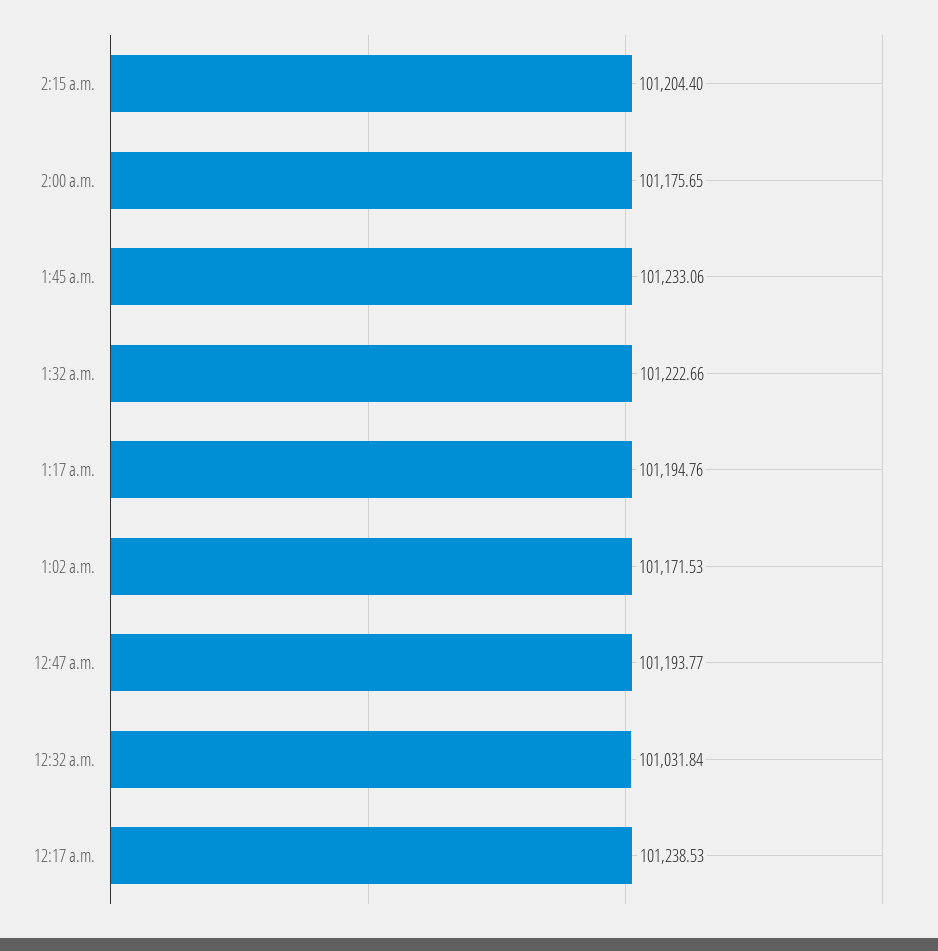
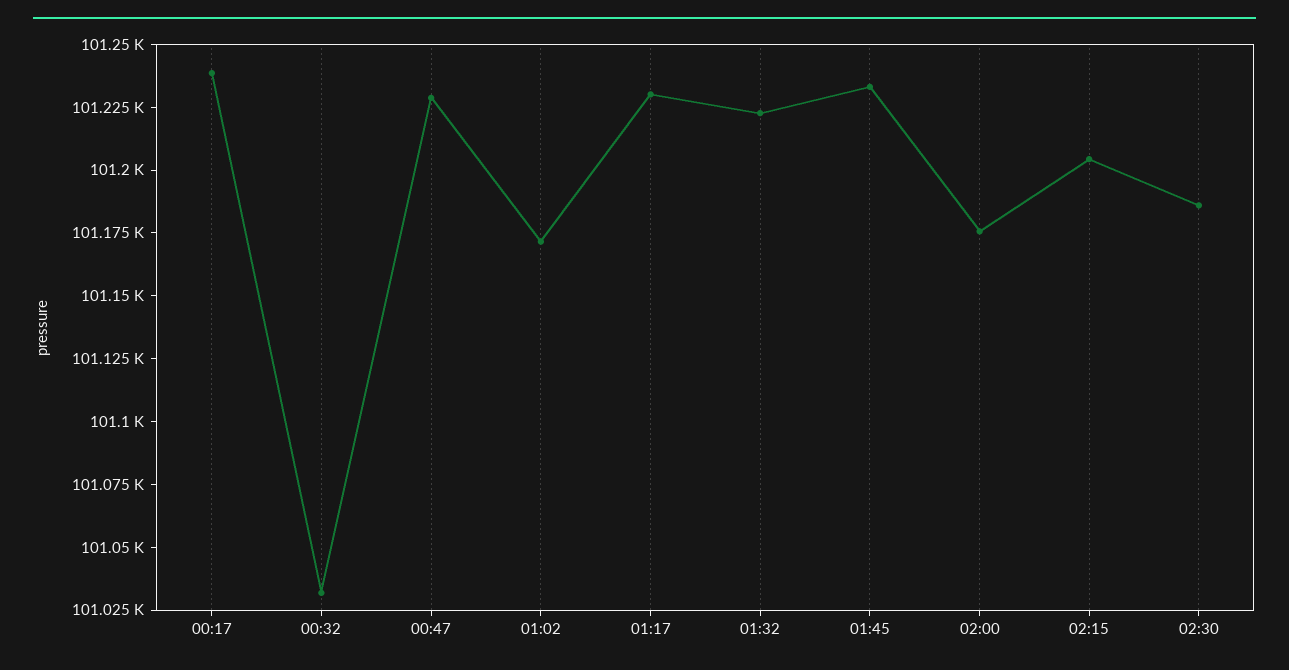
1:17 a.m.: 101194.76 -> 101230
12:47 a.m.: 101193.77 -> 101230
02:30: none -> 101185

